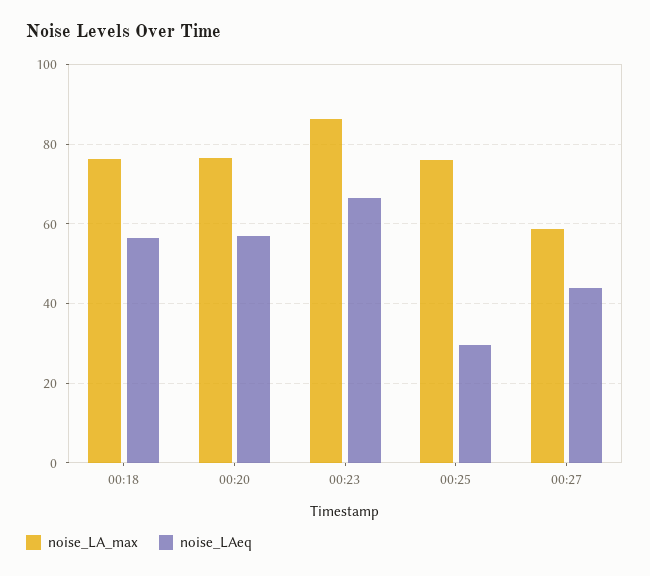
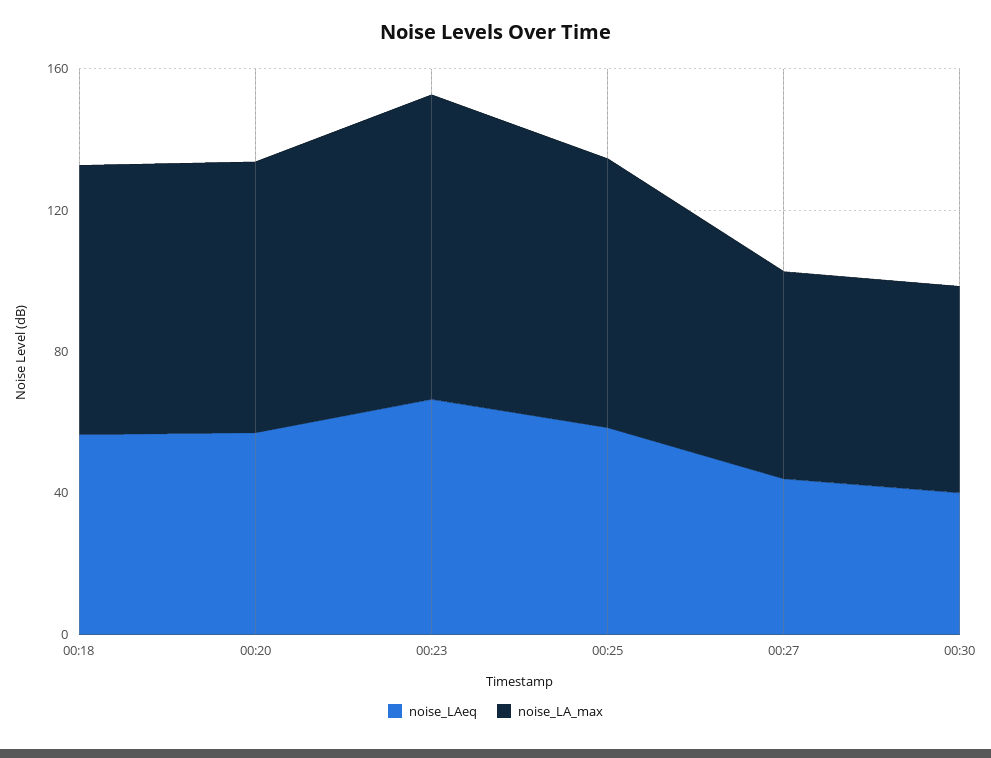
noise_LAeq, 00:25: 30 -> 60
noise_LAeq, 00:30: none -> 40
noise_LA_max, 00:30: none -> 60

